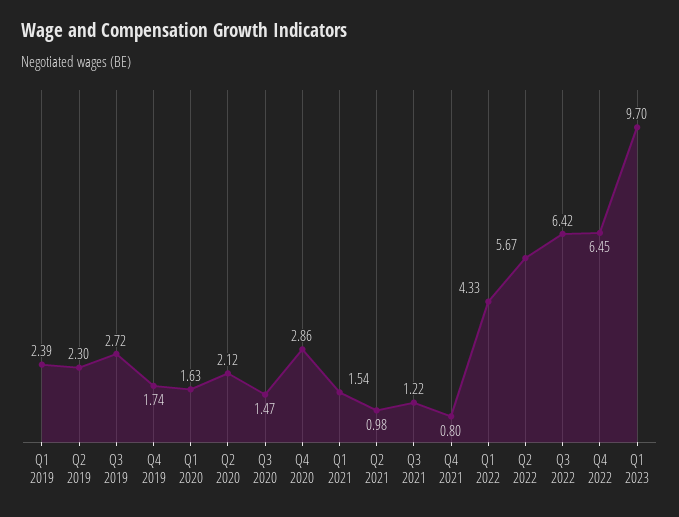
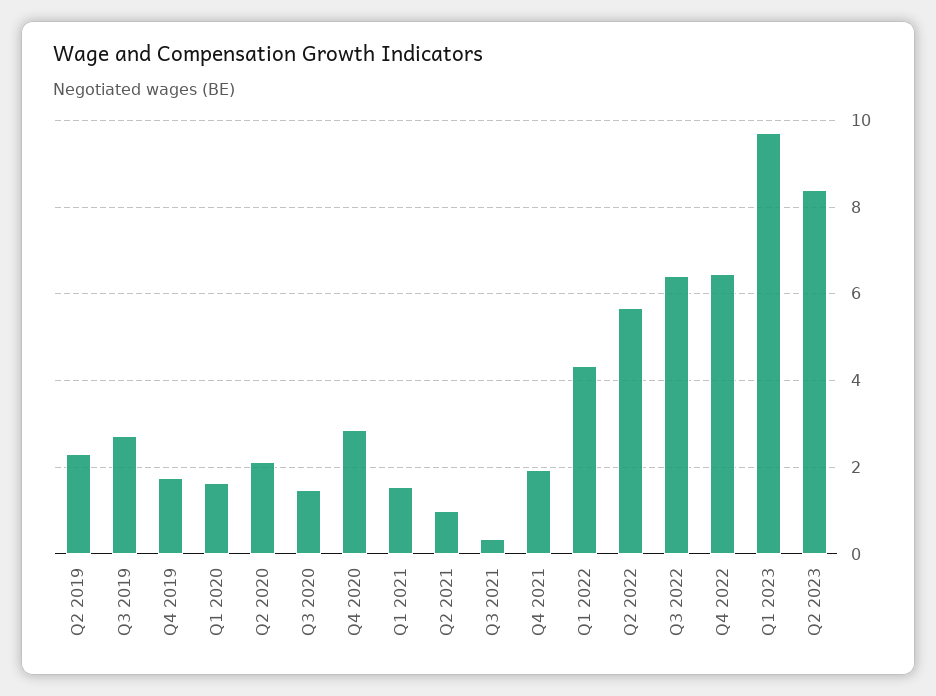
Q1 2019: 2.39 -> none
Q3 2021: 1.22 -> 0.4
Q4 2021: 0.8 -> 2
Q2 2023: none -> 8.4

